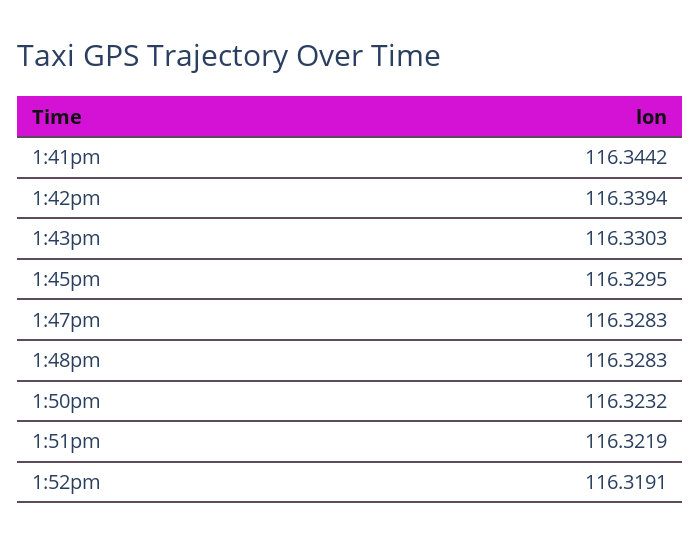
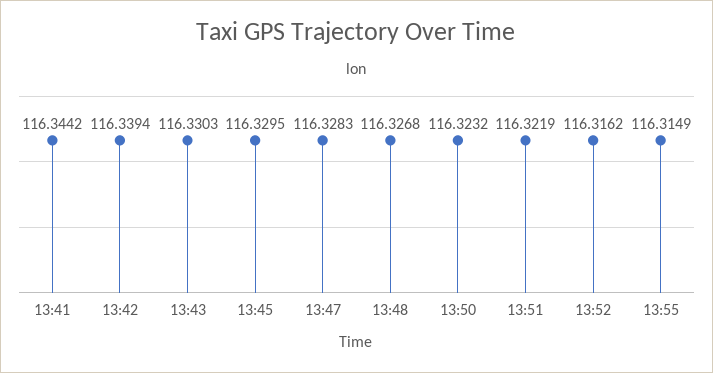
1:48pm: 116.3283 -> 116.3268
1:52pm: 116.3191 -> 116.3162
13:55: none -> 116.3149

